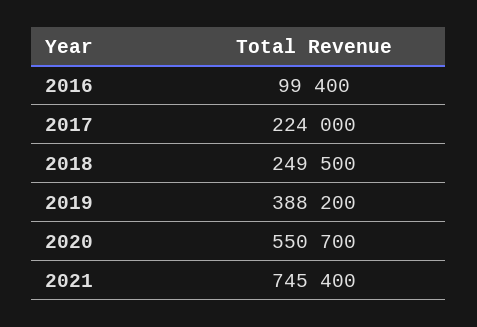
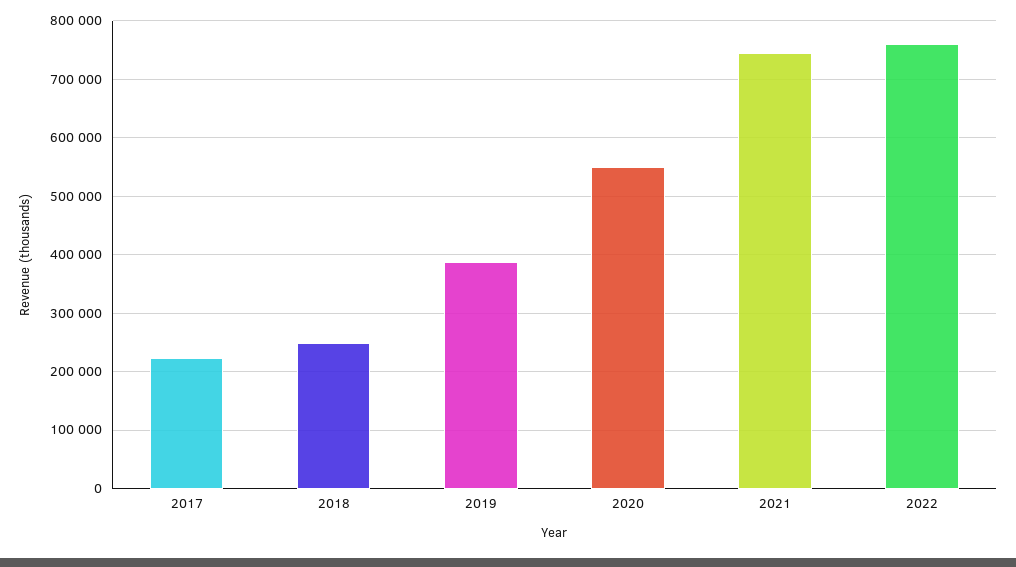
2016: 99400 -> none
2022: none -> 760000

